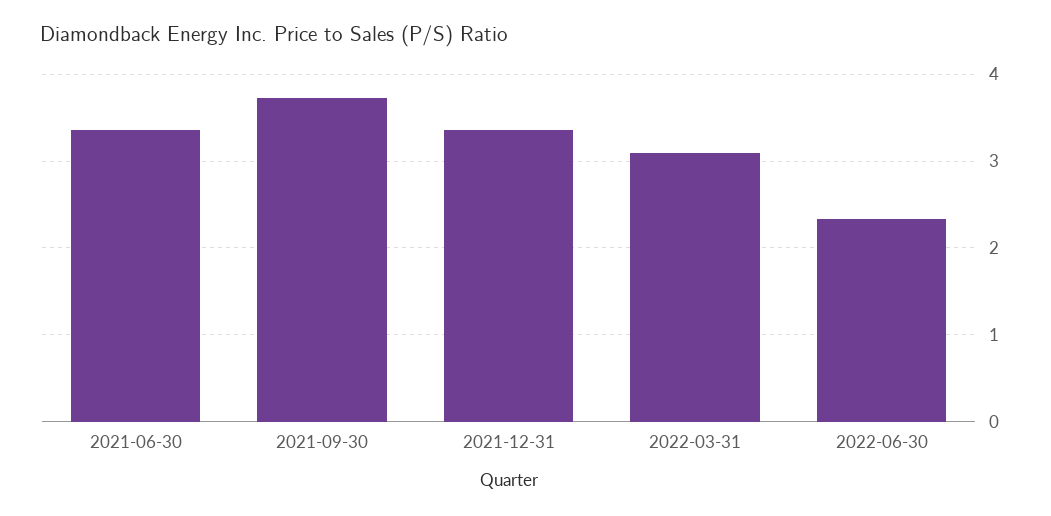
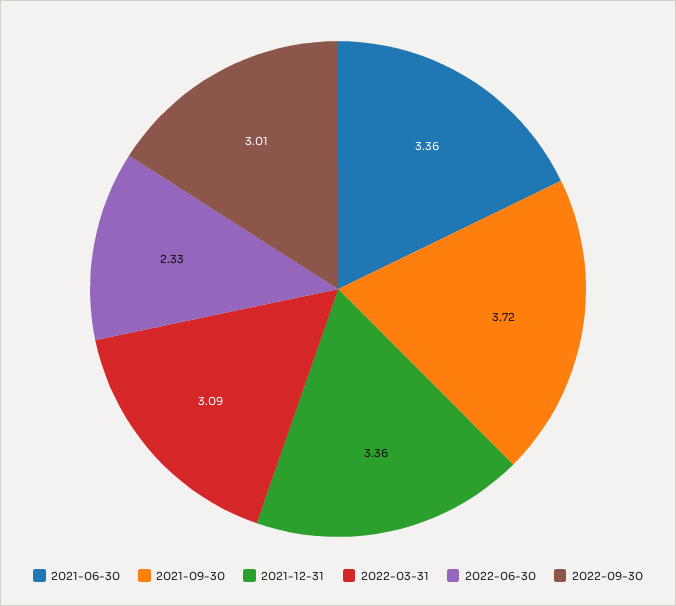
2022-09-30: none -> 3.01

